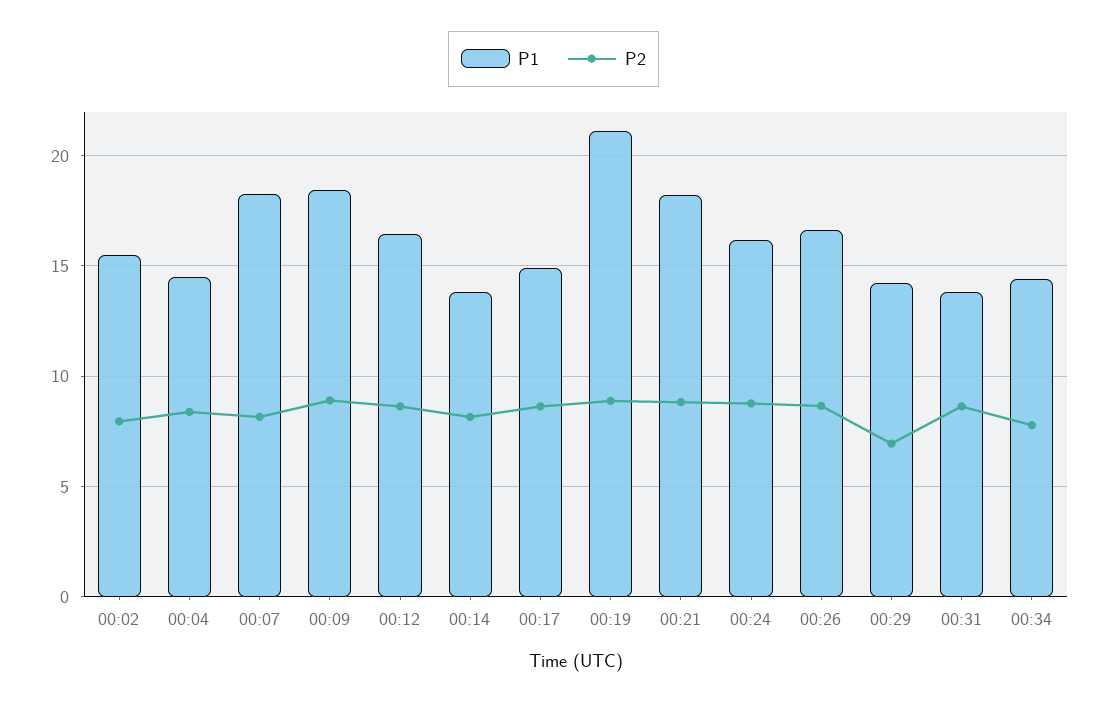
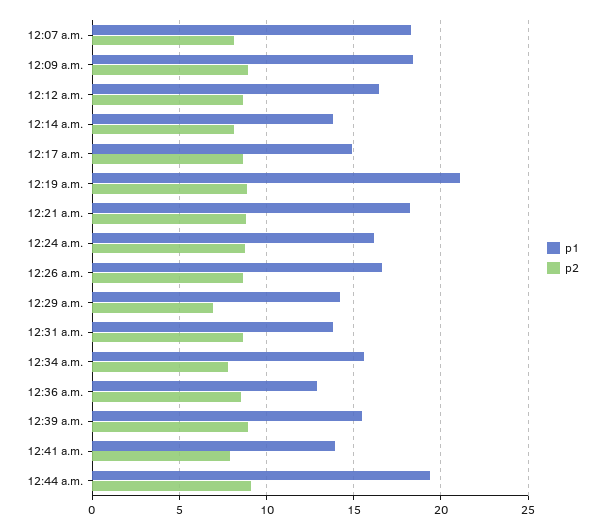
P1, 00:02: 15.5 -> none
P2, 00:02: 8 -> none
P1, 00:04: 14.5 -> none
P2, 00:04: 8.5 -> none
P1, 00:34: 14.5 -> 15.5
P1, 12:36 a.m.: none -> 13
P2, 12:36 a.m.: none -> 8.5
P1, 12:39 a.m.: none -> 15.5
P2, 12:39 a.m.: none -> 9
P1, 12:41 a.m.: none -> 14
P2, 12:41 a.m.: none -> 8
P1, 12:44 a.m.: none -> 19.5
P2, 12:44 a.m.: none -> 9

